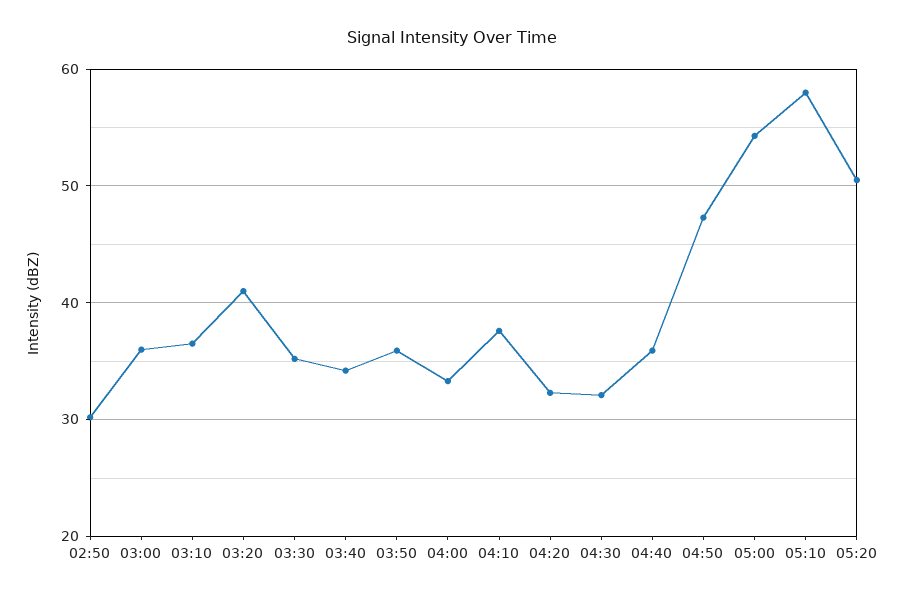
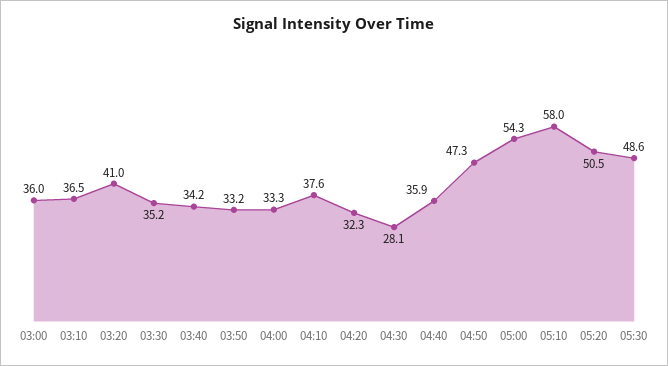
02:50: 30 -> none
03:50: 36 -> 33.2
04:30: 32 -> 28.1
05:30: none -> 48.6

